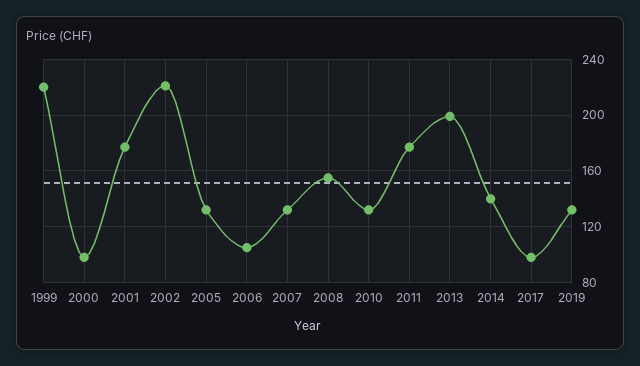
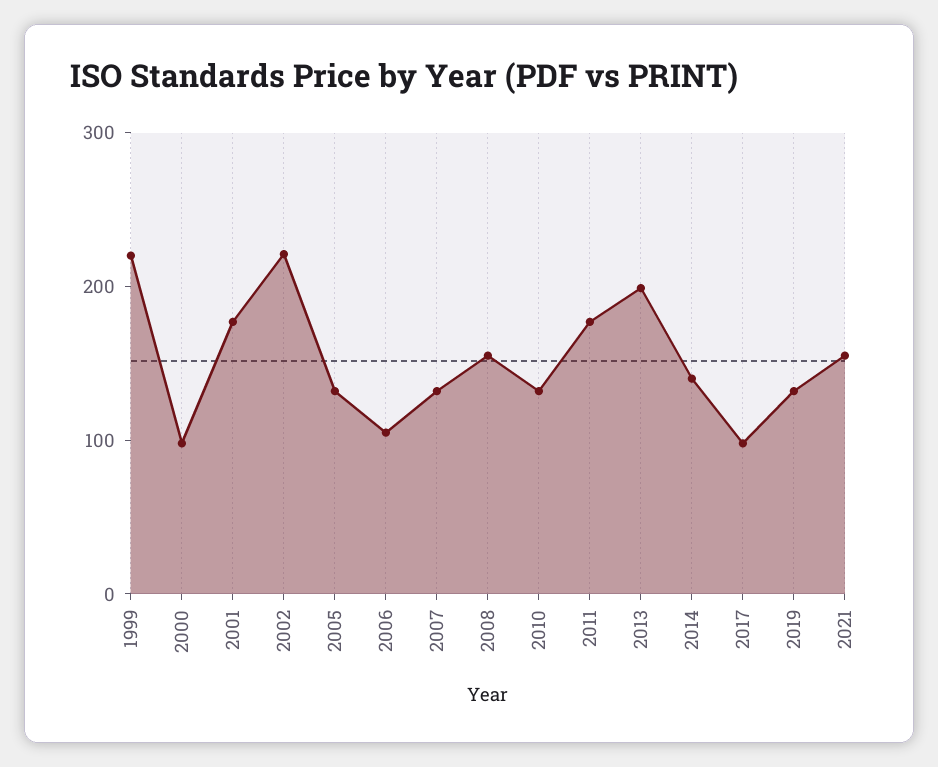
2021: none -> 160

